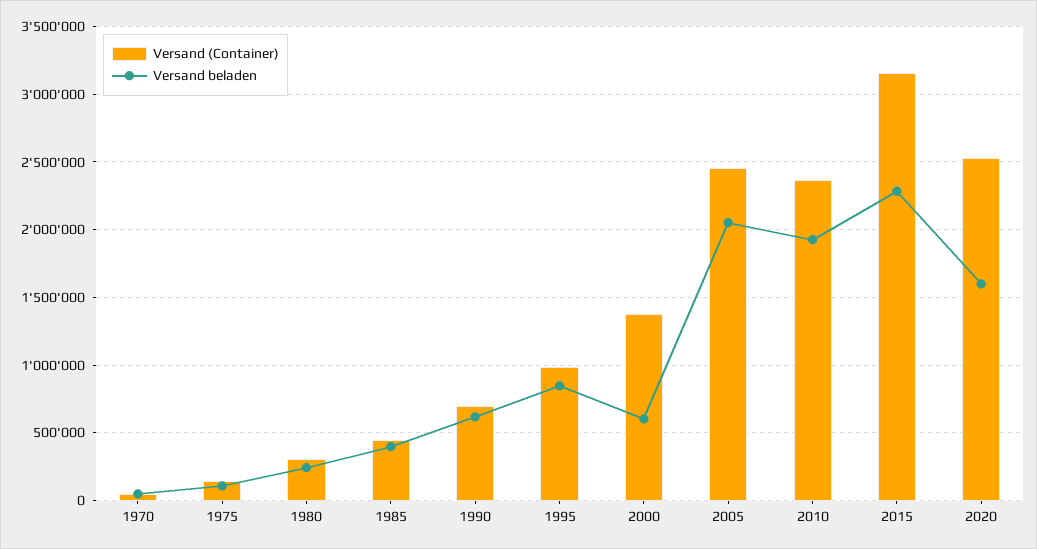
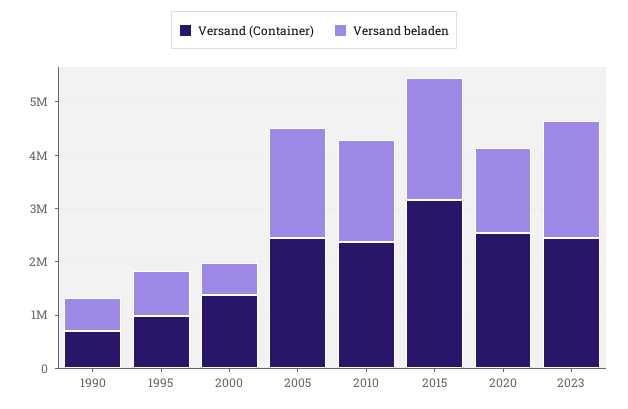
Versand (Container), 1970: 50000 -> none
Versand beladen, 1970: 50000 -> none
Versand (Container), 1975: 150000 -> none
Versand beladen, 1975: 100000 -> none
Versand (Container), 1980: 300000 -> none
Versand beladen, 1980: 250000 -> none
Versand (Container), 1985: 450000 -> none
Versand beladen, 1985: 400000 -> none
Versand (Container), 2023: none -> 2400000
Versand beladen, 2023: none -> 2200000

